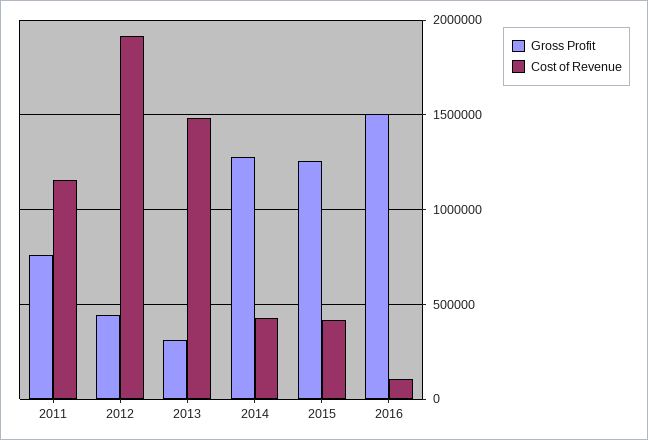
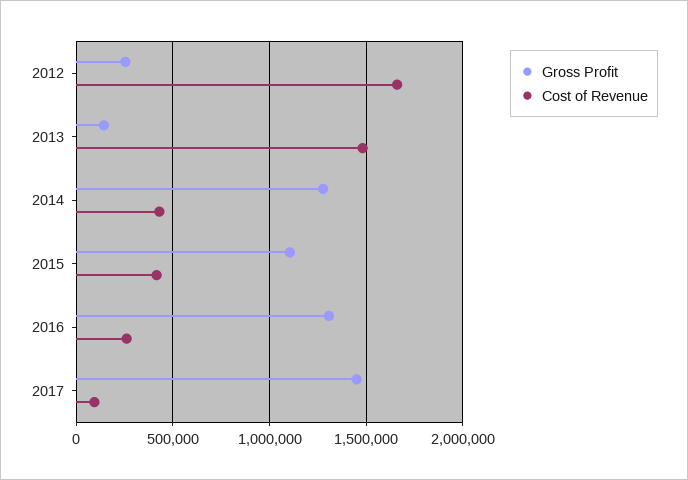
Gross Profit, 2011: 750000 -> none
Cost of Revenue, 2011: 1150000 -> none
Gross Profit, 2012: 450000 -> 250000
Cost of Revenue, 2012: 1900000 -> 1650000
Gross Profit, 2013: 300000 -> 150000
Gross Profit, 2015: 1250000 -> 1100000
Gross Profit, 2016: 1500000 -> 1300000
Cost of Revenue, 2016: 100000 -> 250000
Gross Profit, 2017: none -> 1450000
Cost of Revenue, 2017: none -> 100000

